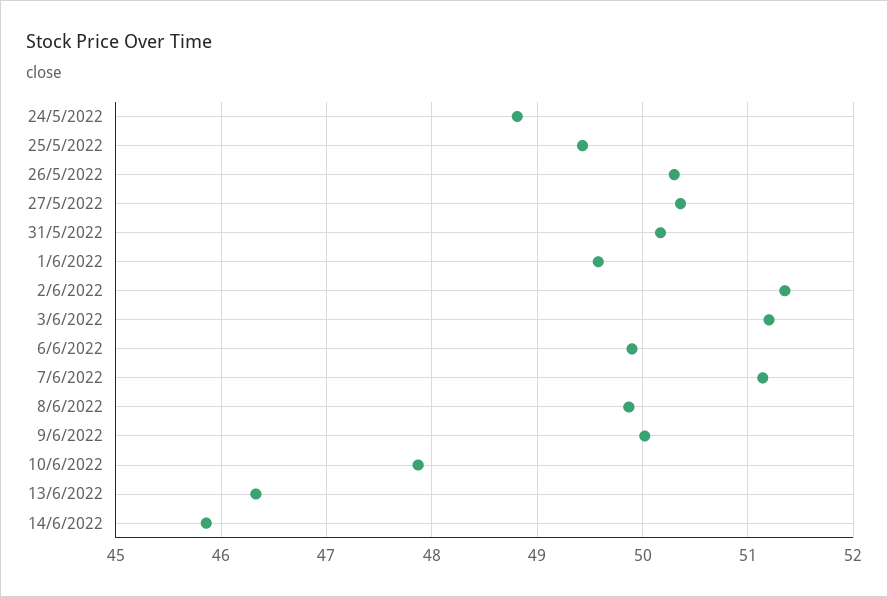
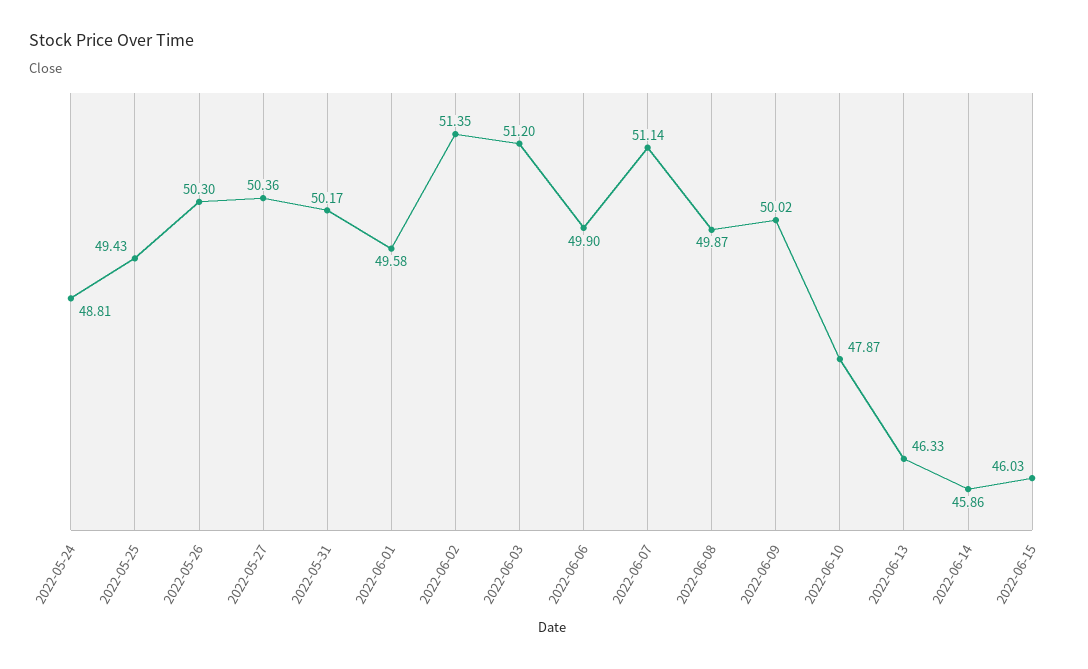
2022-06-15: none -> 46.03

